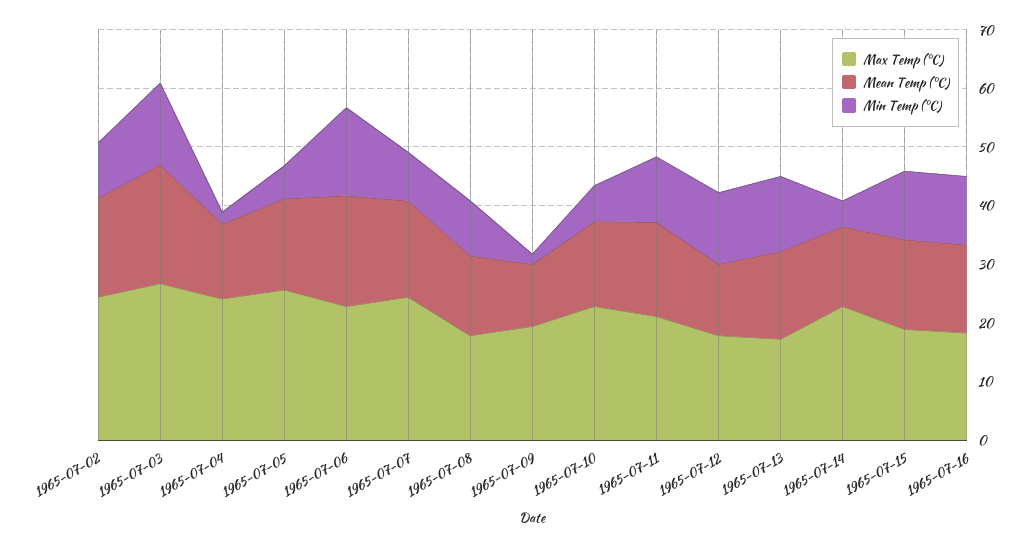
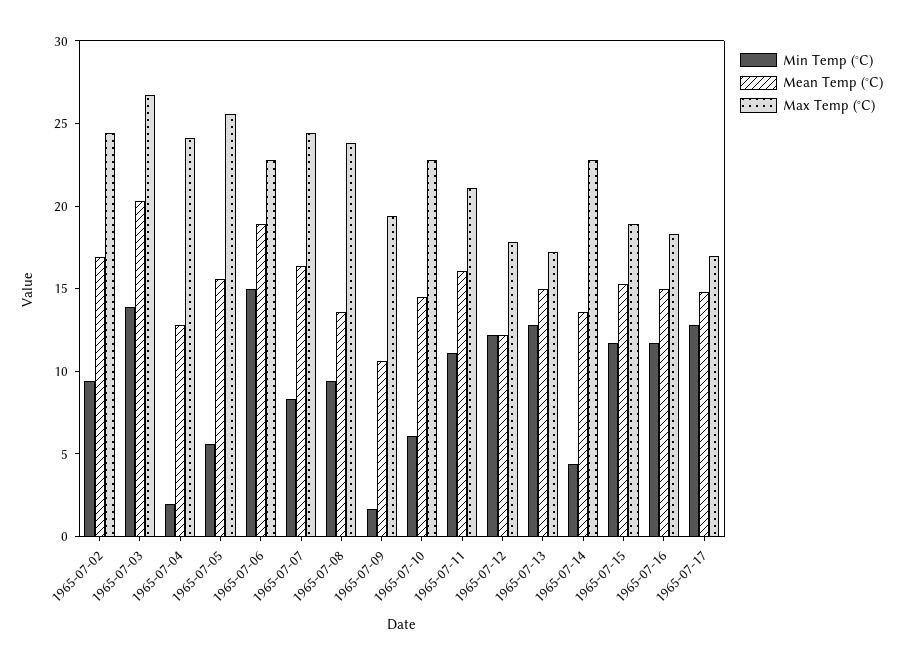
Max Temp (°C), 1965-07-08: 18 -> 24
Min Temp (°C), 1965-07-17: none -> 13
Mean Temp (°C), 1965-07-17: none -> 15
Max Temp (°C), 1965-07-17: none -> 17

